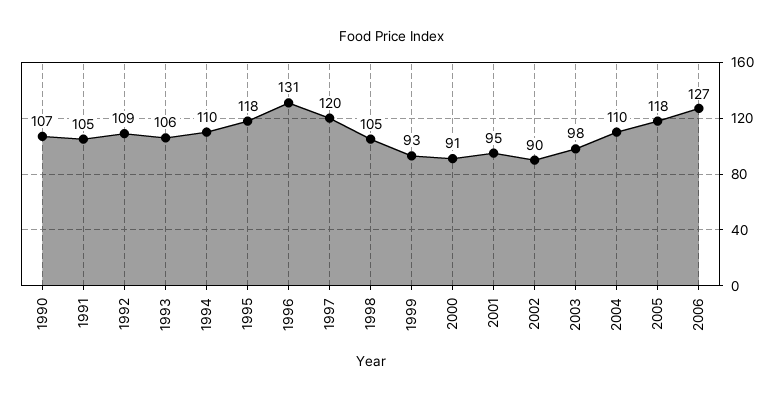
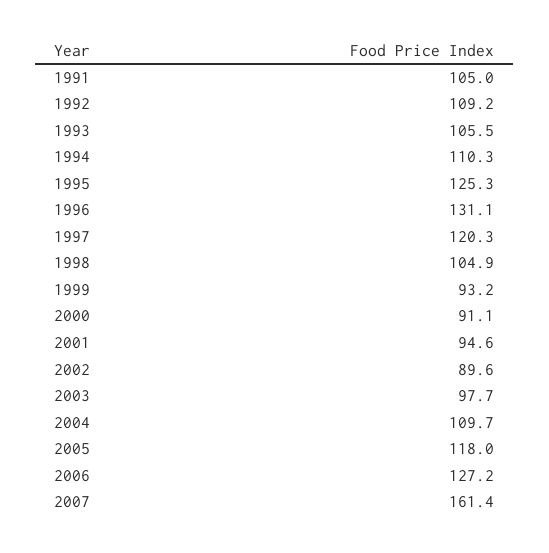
1990: 107 -> none
1995: 118 -> 125.3
2007: none -> 161.4

